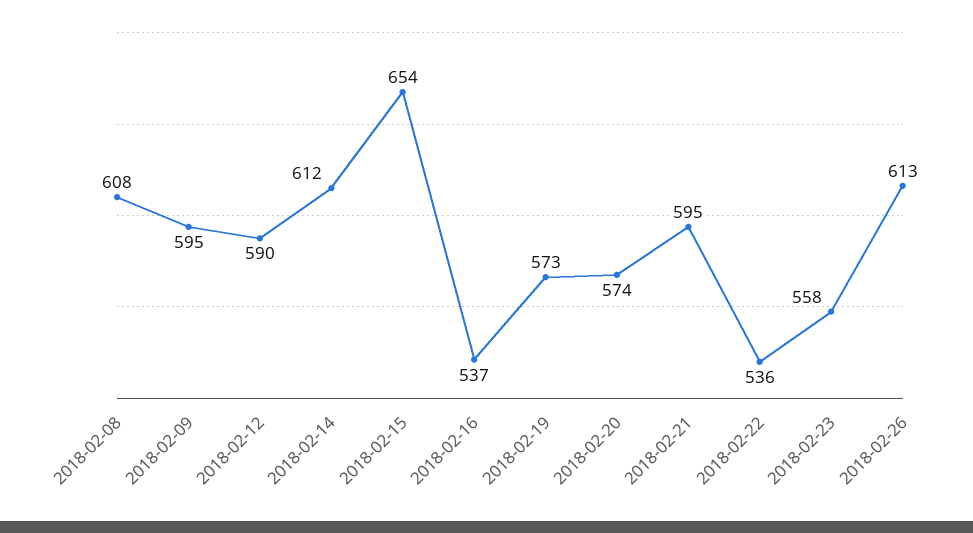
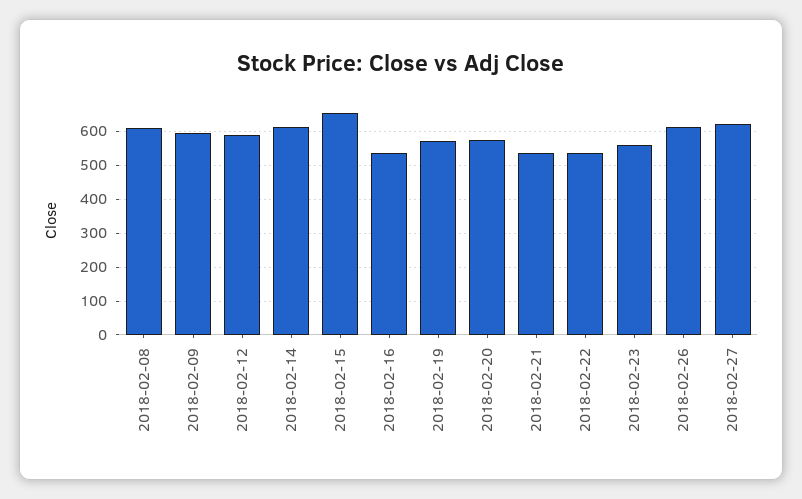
2018-02-21: 595 -> 540
2018-02-27: none -> 620

